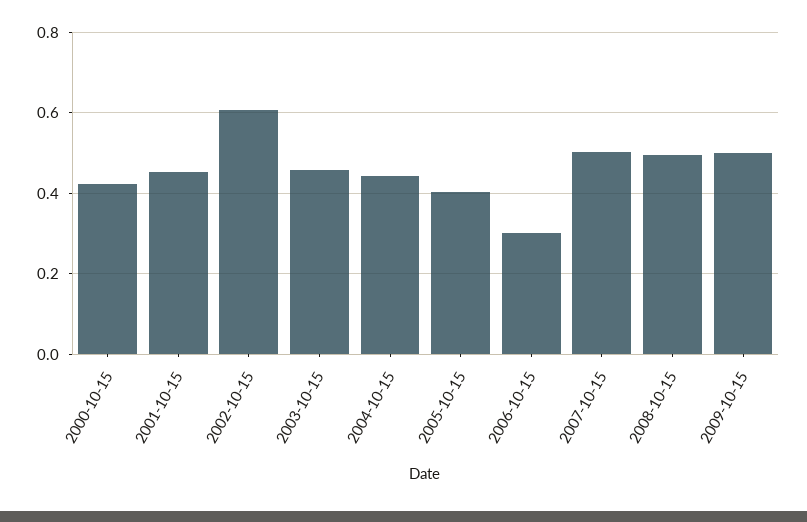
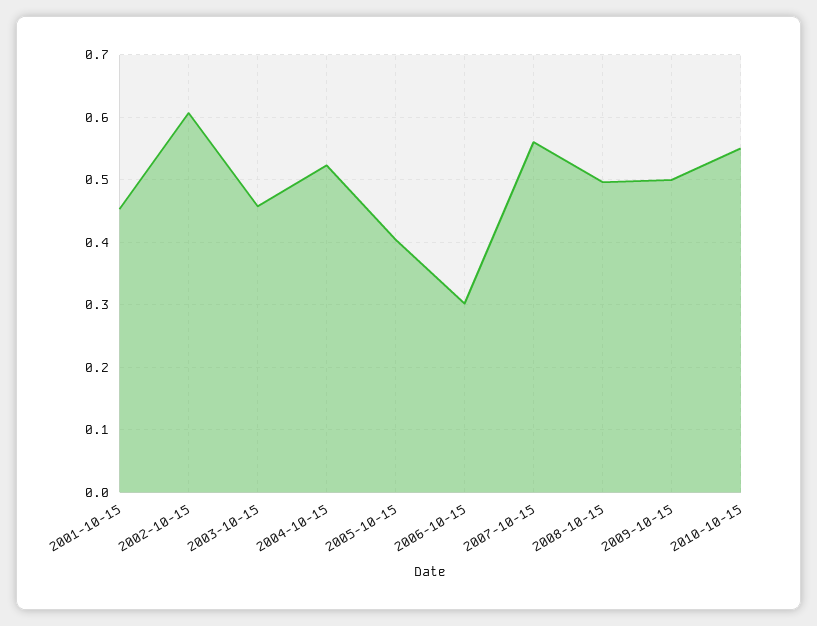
2000-10-15: 0.42 -> none
2004-10-15: 0.44 -> 0.52
2007-10-15: 0.5 -> 0.56
2010-10-15: none -> 0.55

